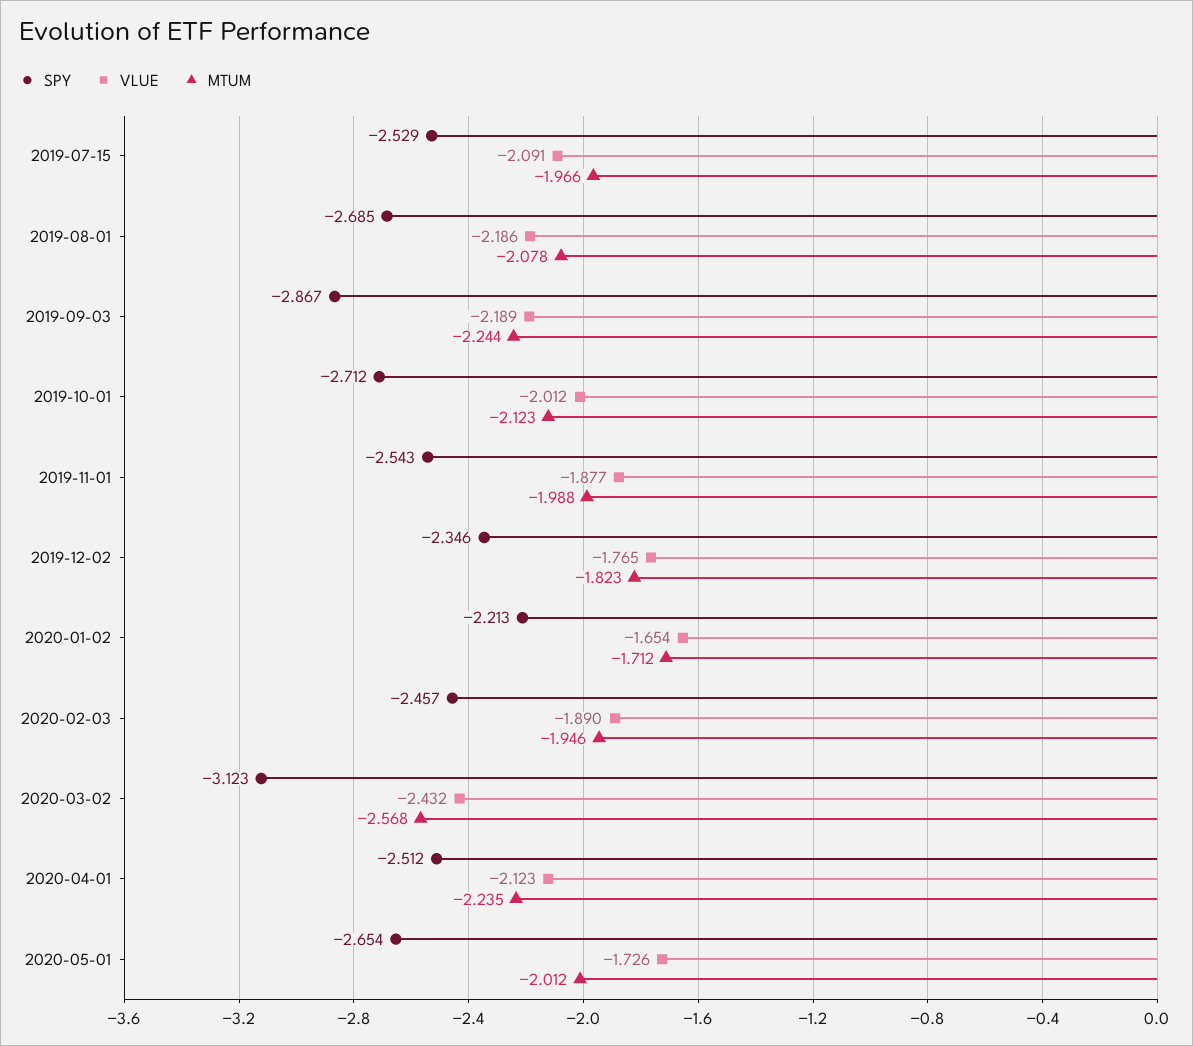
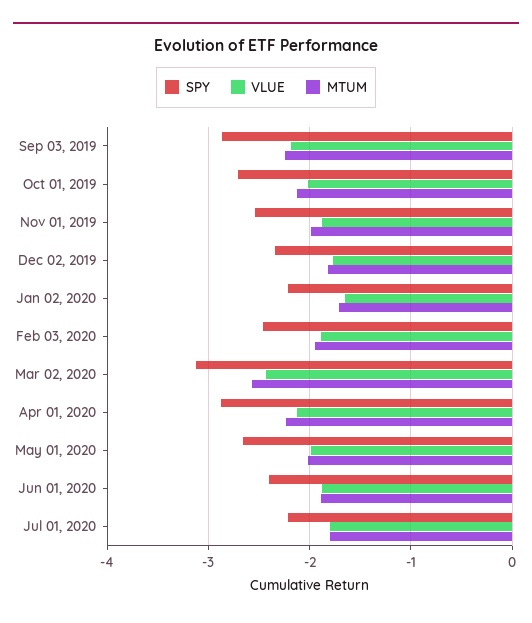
SPY, 2019-07-15: -2.529 -> none
VLUE, 2019-07-15: -2.091 -> none
MTUM, 2019-07-15: -1.966 -> none
SPY, 2019-08-01: -2.685 -> none
VLUE, 2019-08-01: -2.186 -> none
MTUM, 2019-08-01: -2.078 -> none
SPY, 2020-04-01: -2.512 -> -2.9
VLUE, 2020-05-01: -1.726 -> -2
SPY, Jun 01, 2020: none -> -2.4
VLUE, Jun 01, 2020: none -> -1.9
MTUM, Jun 01, 2020: none -> -1.9
SPY, Jul 01, 2020: none -> -2.2
VLUE, Jul 01, 2020: none -> -1.8
MTUM, Jul 01, 2020: none -> -1.8

